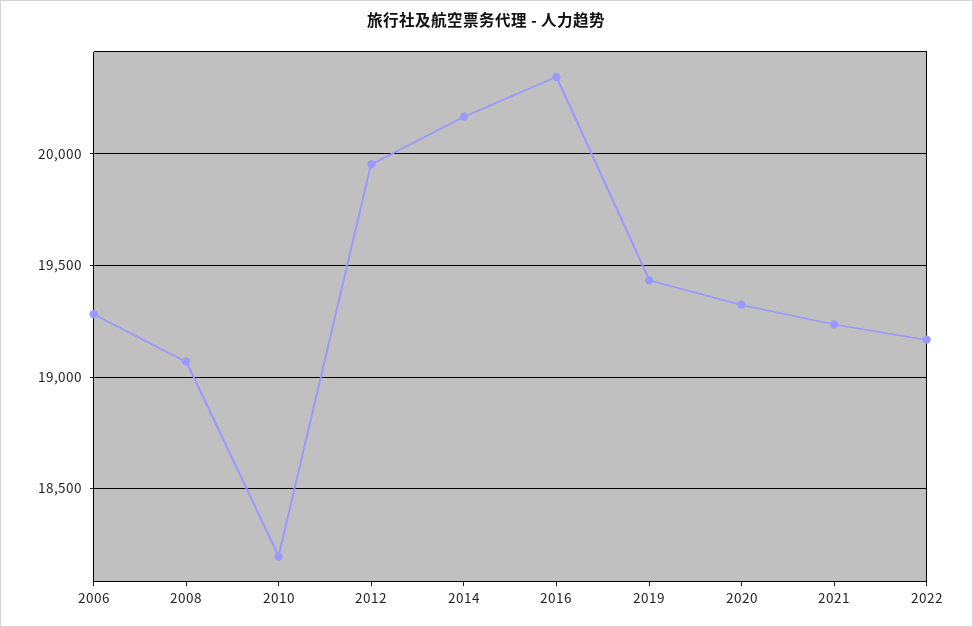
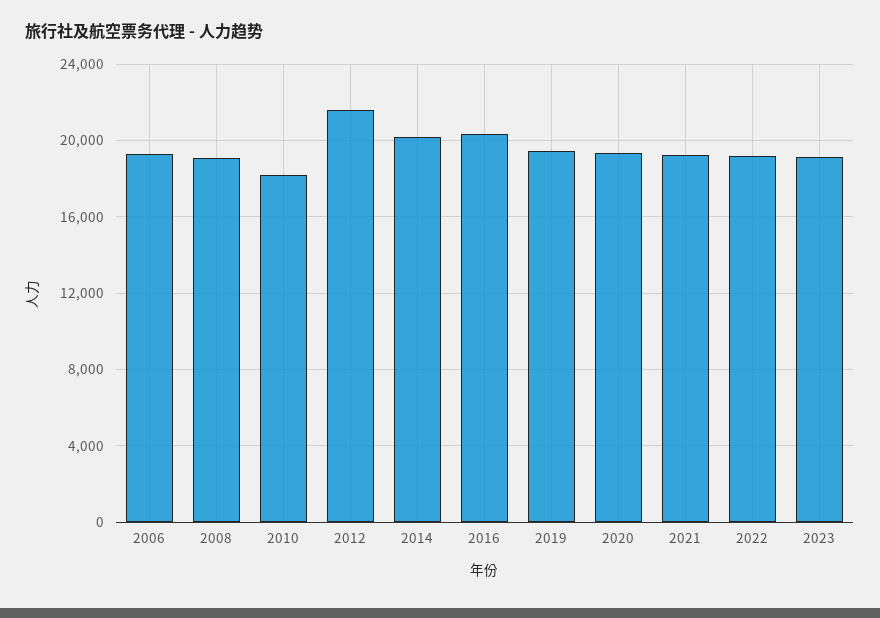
2012: 19950 -> 21500
2023: none -> 19000

